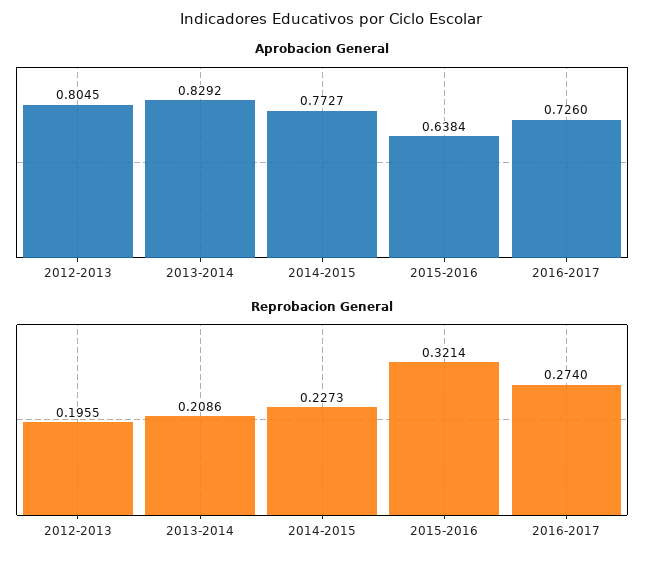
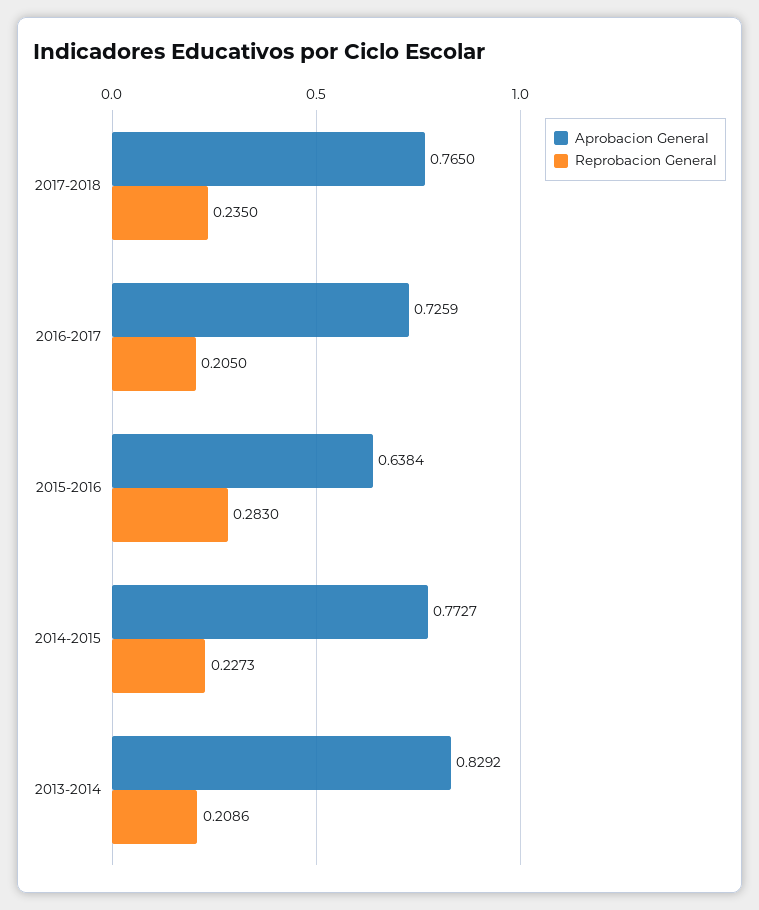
Aprobacion General, 2012-2013: 0.8045 -> none
Aprobacion General, 2016-2017: 0.726 -> 0.7259
Reprobacion General, 2012-2013: 0.1955 -> none
Reprobacion General, 2015-2016: 0.3214 -> 0.283
Reprobacion General, 2016-2017: 0.274 -> 0.205
Aprobacion General, 2017-2018: none -> 0.765
Reprobacion General, 2017-2018: none -> 0.235

